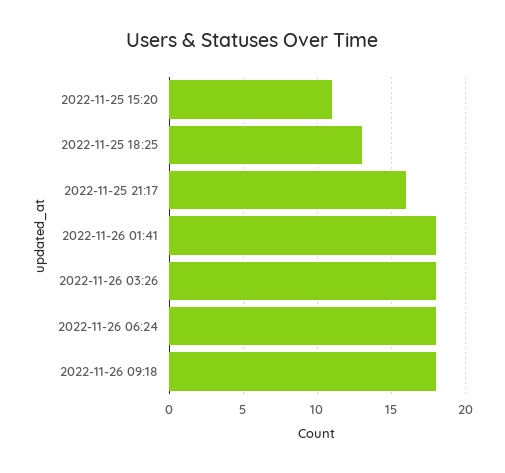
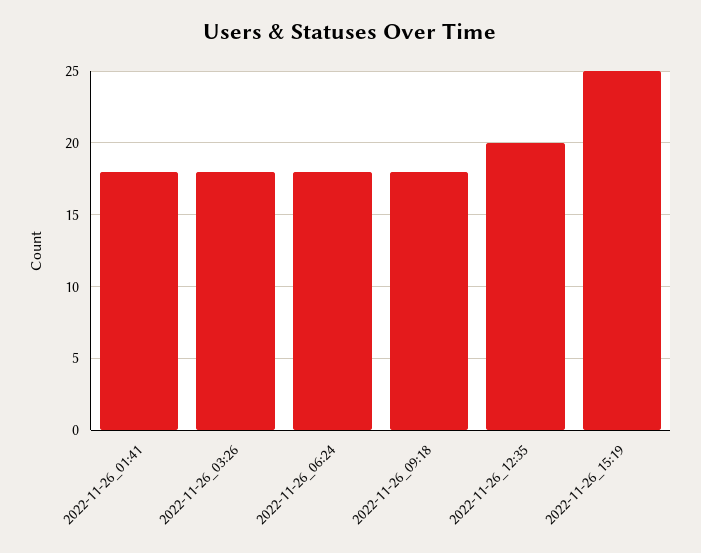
2022-11-25 15:20: 11 -> none
2022-11-25 18:25: 13 -> none
2022-11-25 21:17: 16 -> none
2022-11-26_12:35: none -> 20
2022-11-26_15:19: none -> 25

